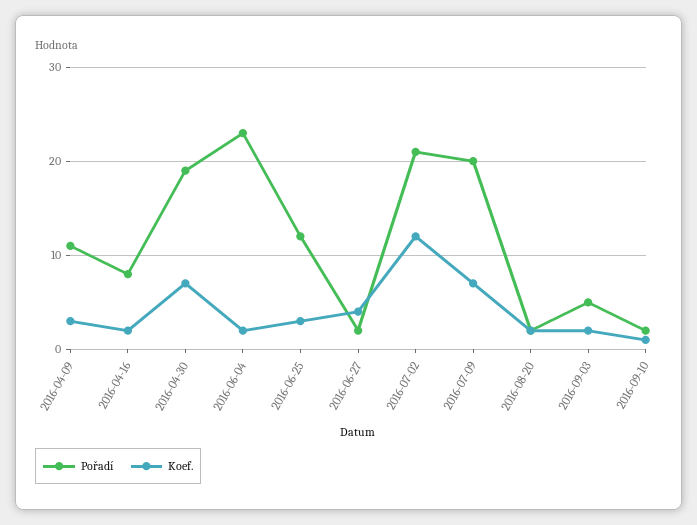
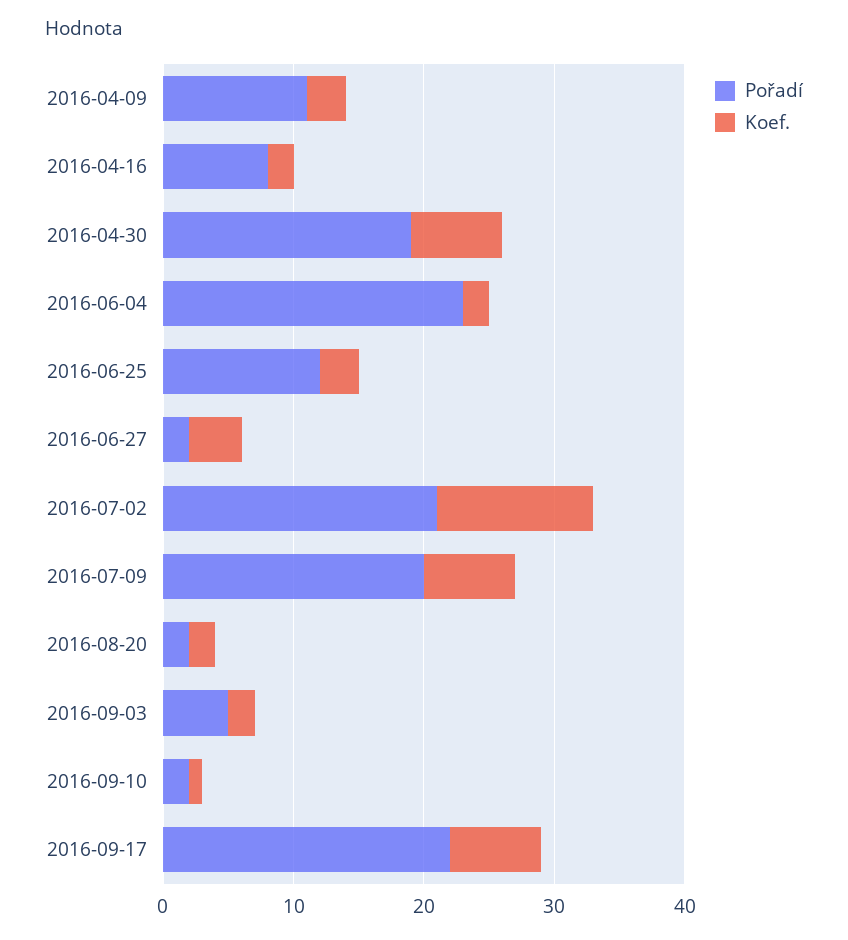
Pořadí, 2016-09-17: none -> 22
Koef., 2016-09-17: none -> 7

